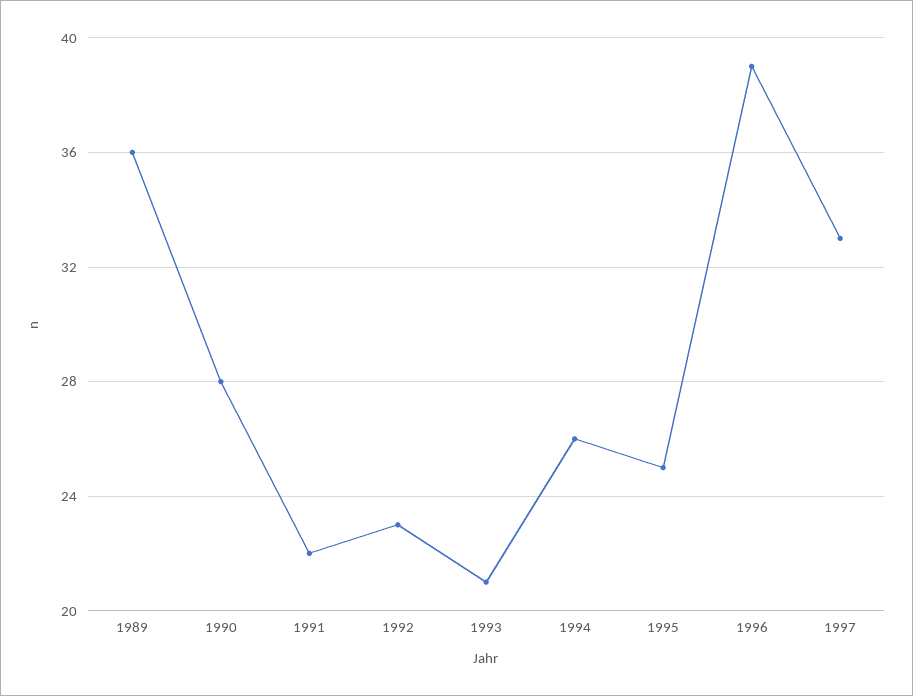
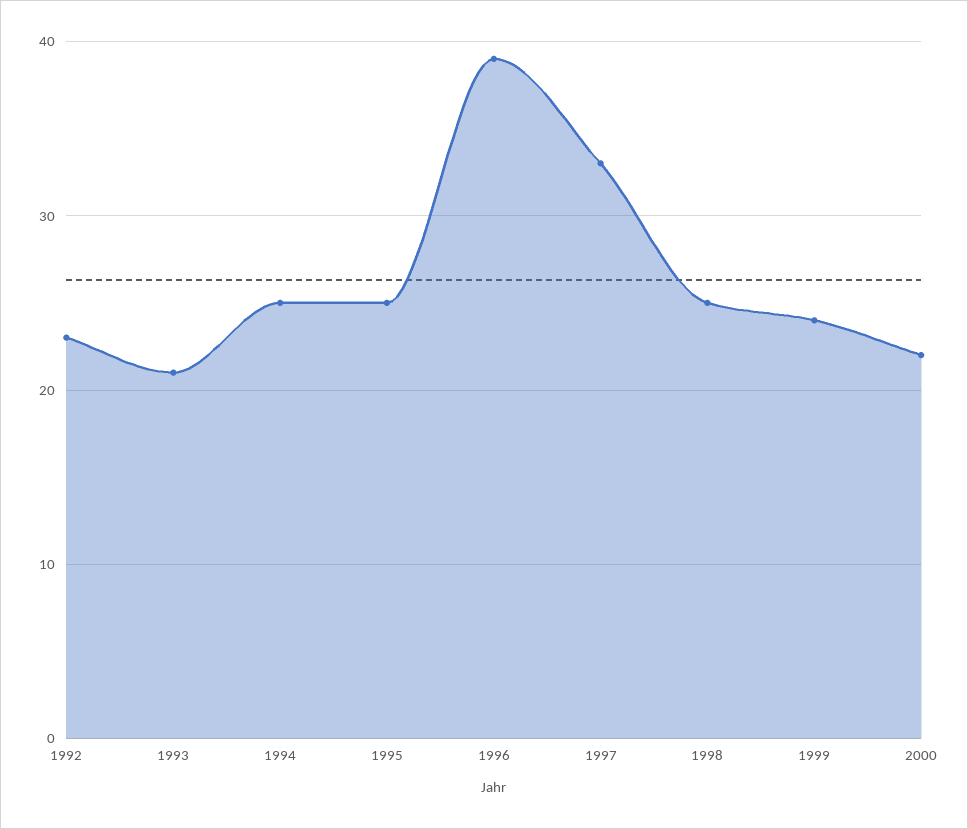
1989: 36 -> none
1990: 28 -> none
1991: 22 -> none
1994: 26 -> 25
1998: none -> 25
1999: none -> 24
2000: none -> 22

